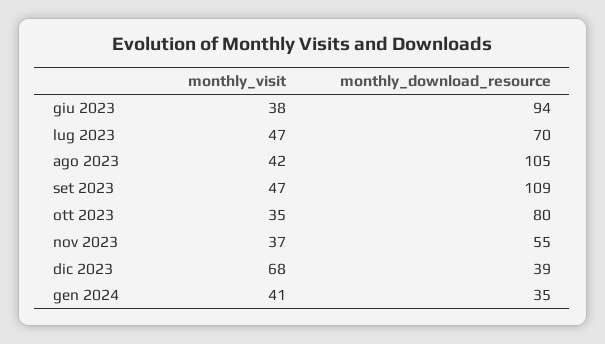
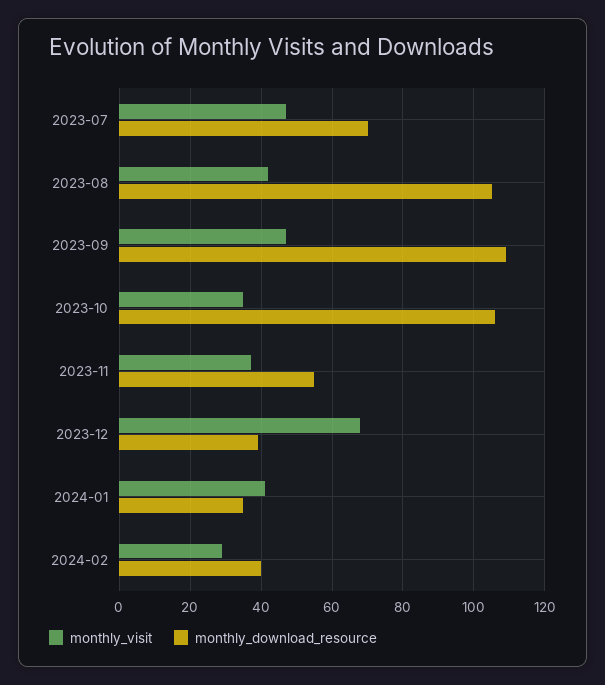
monthly_visit, giu 2023: 38 -> none
monthly_download_resource, giu 2023: 94 -> none
monthly_download_resource, ott 2023: 80 -> 105
monthly_visit, 2024-02: none -> 30
monthly_download_resource, 2024-02: none -> 40

